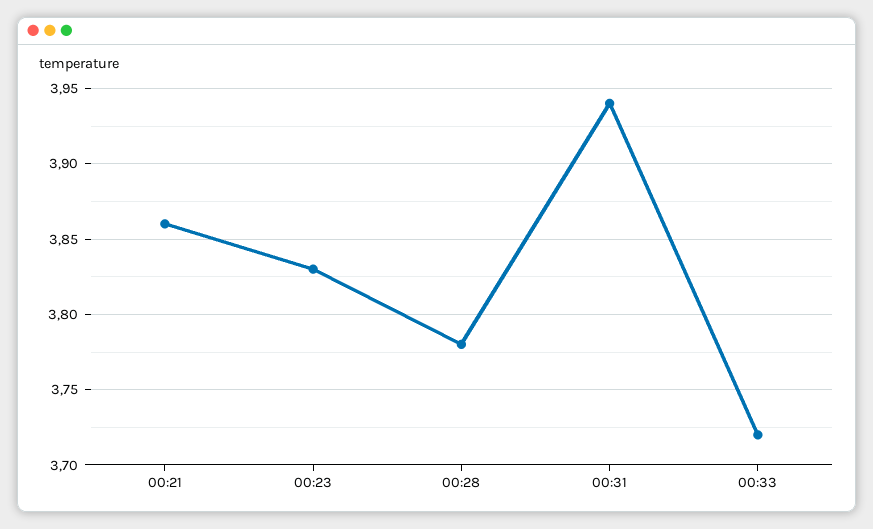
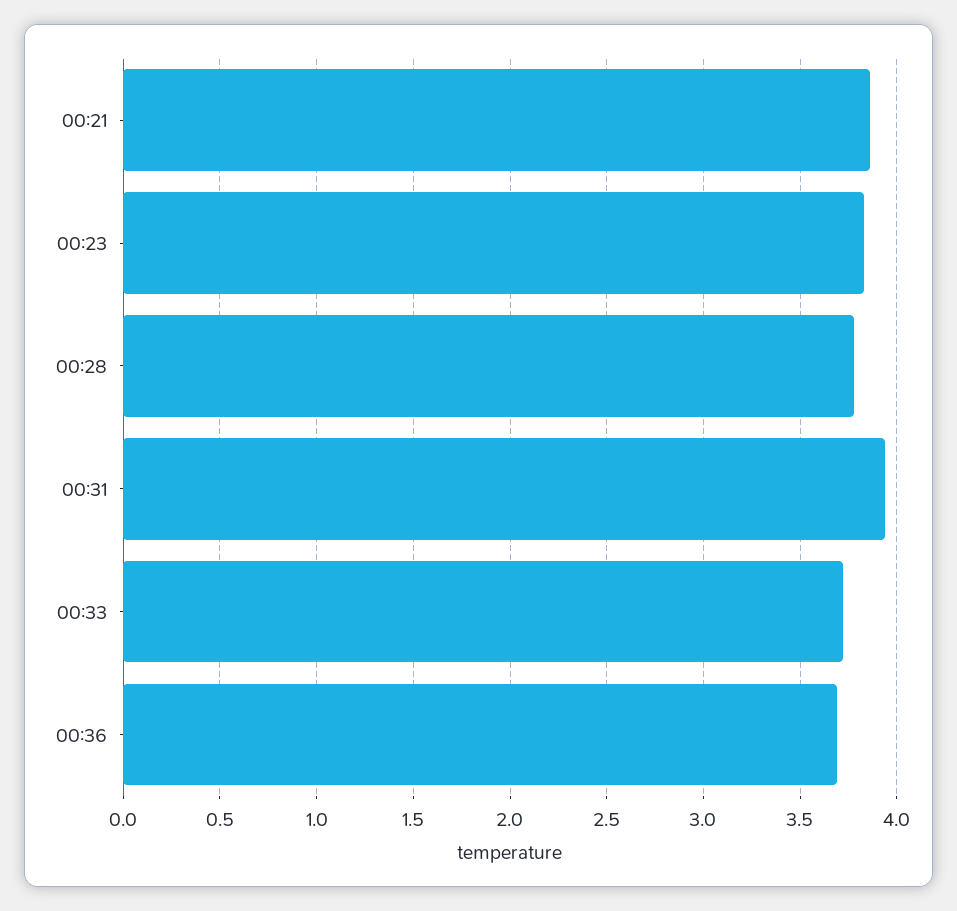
00:36: none -> 3.7

